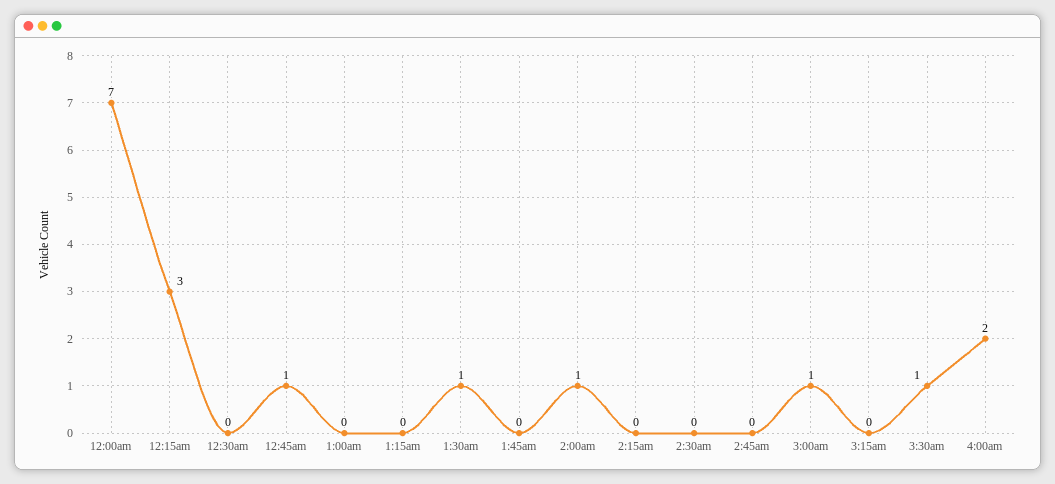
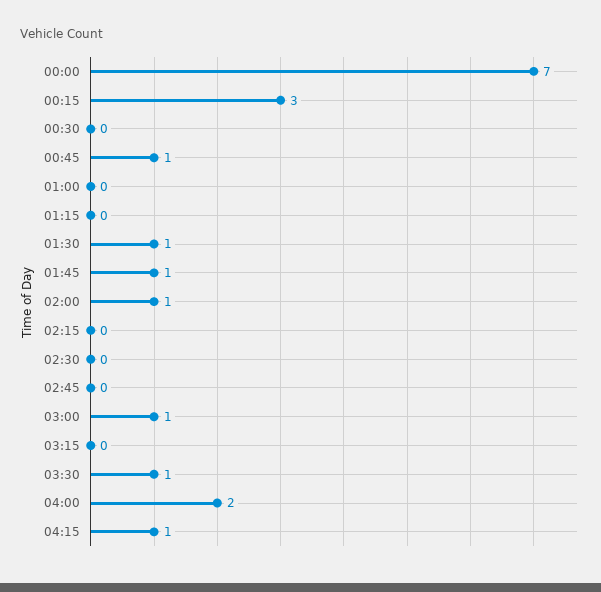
1:45am: 0 -> 1
04:15: none -> 1

